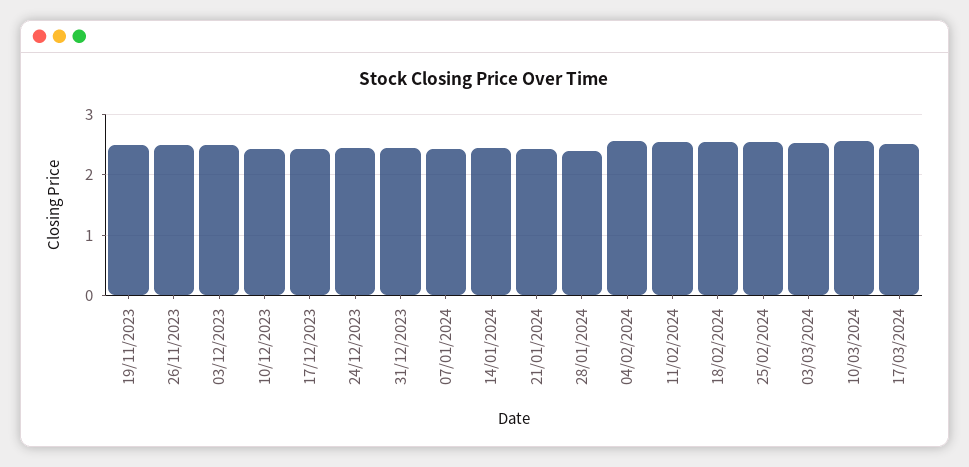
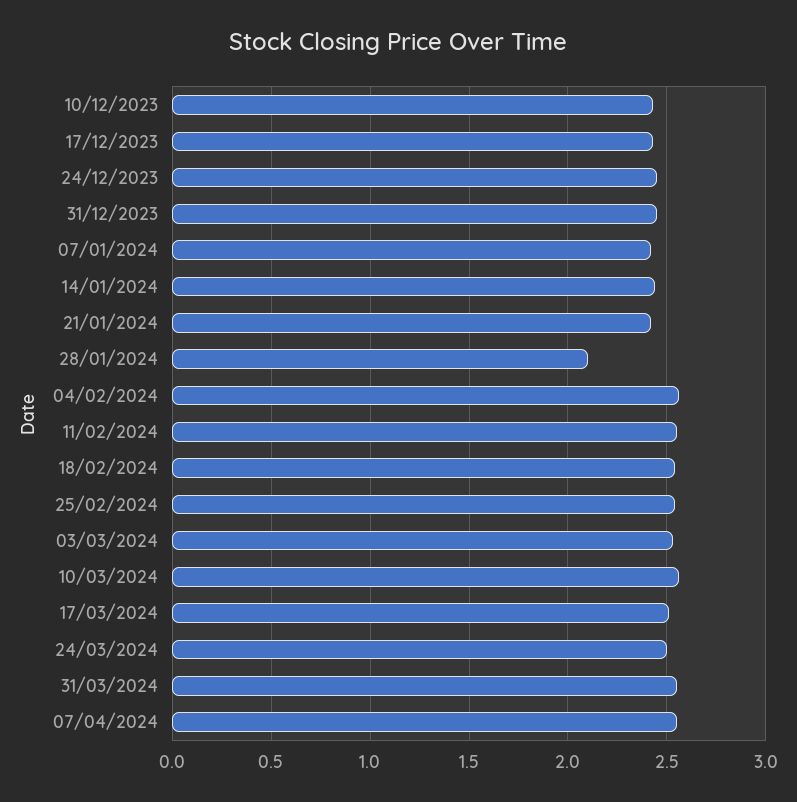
19/11/2023: 2.5 -> none
26/11/2023: 2.5 -> none
03/12/2023: 2.5 -> none
28/01/2024: 2.4 -> 2.1
24/03/2024: none -> 2.5
31/03/2024: none -> 2.55
07/04/2024: none -> 2.55

